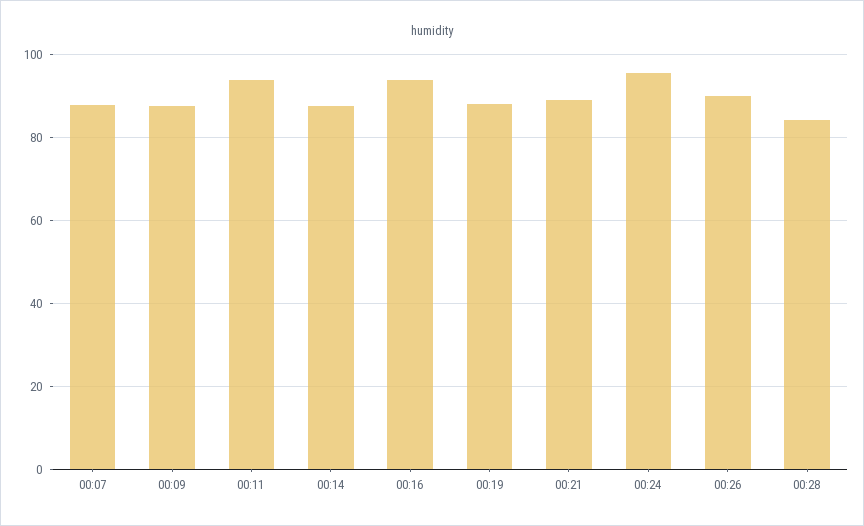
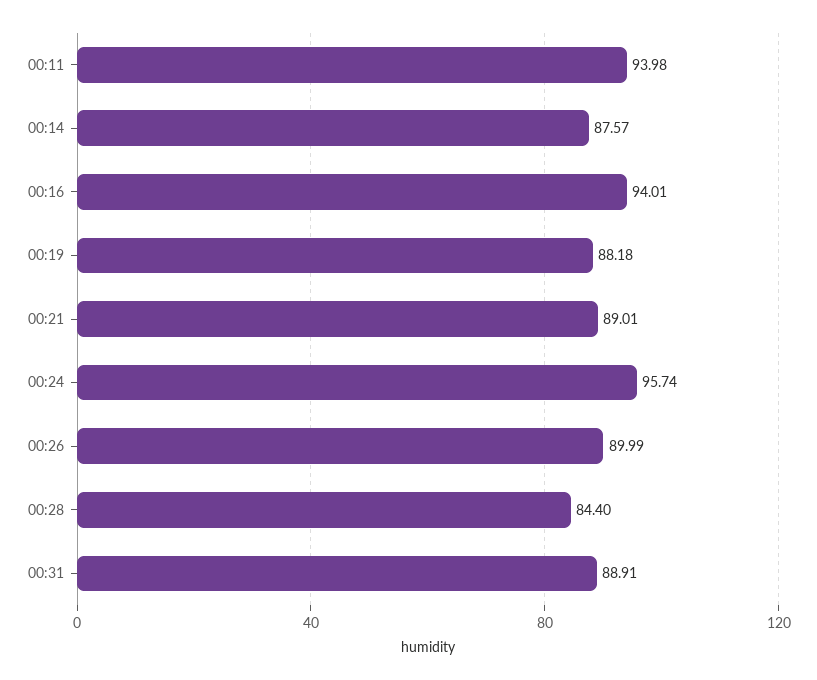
00:07: 88 -> none
00:09: 88 -> none
00:31: none -> 88.91

